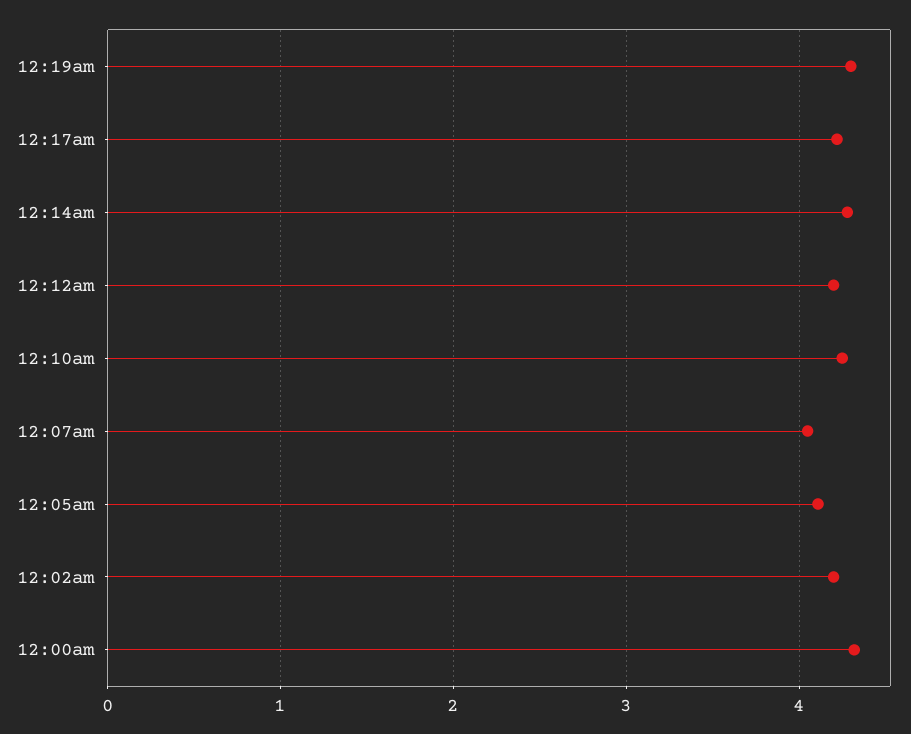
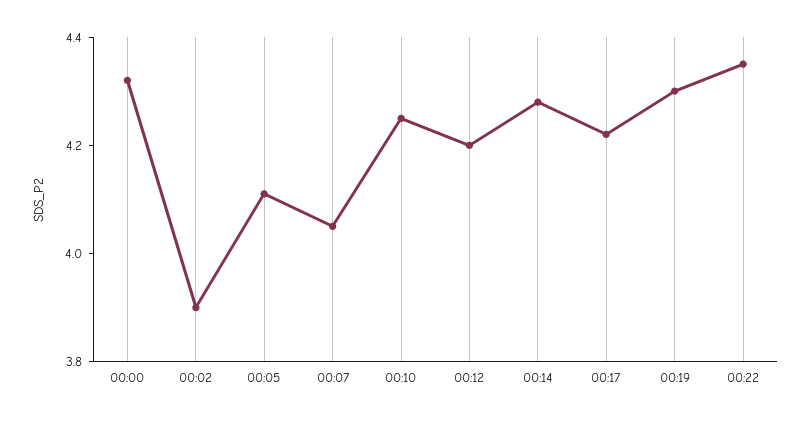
12:02am: 4.2 -> 3.9
00:22: none -> 4.35

